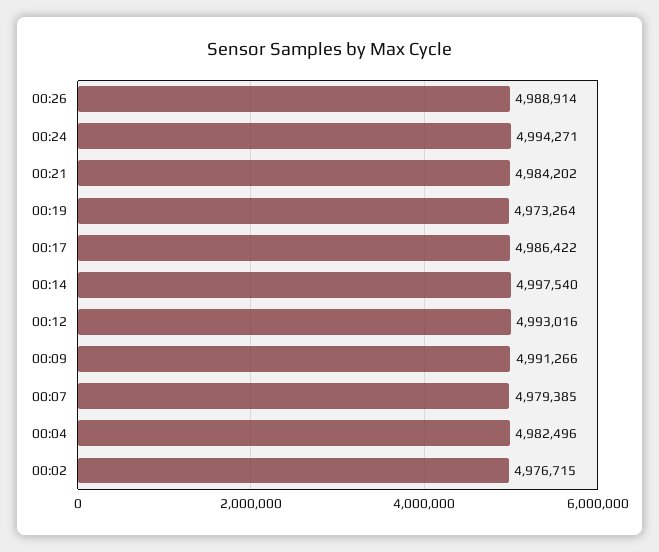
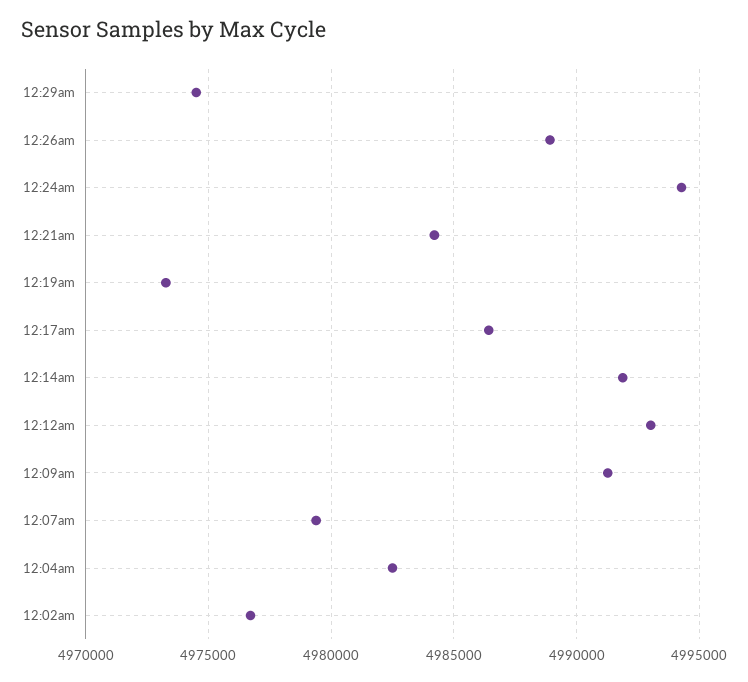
00:14: 4997540 -> 4992000
12:29am: none -> 4974500

